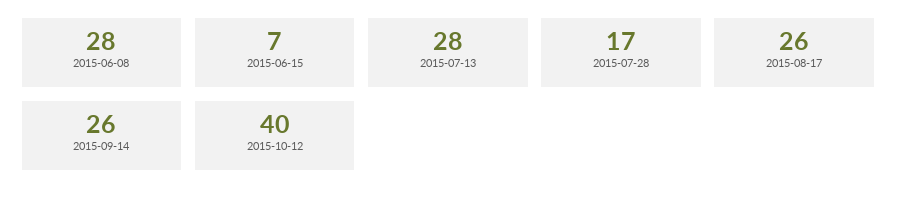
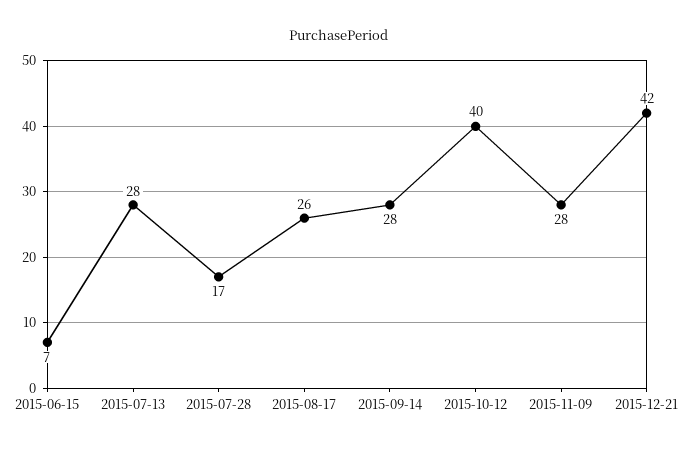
2015-06-08: 28 -> none
2015-09-14: 26 -> 28
2015-11-09: none -> 28
2015-12-21: none -> 42

